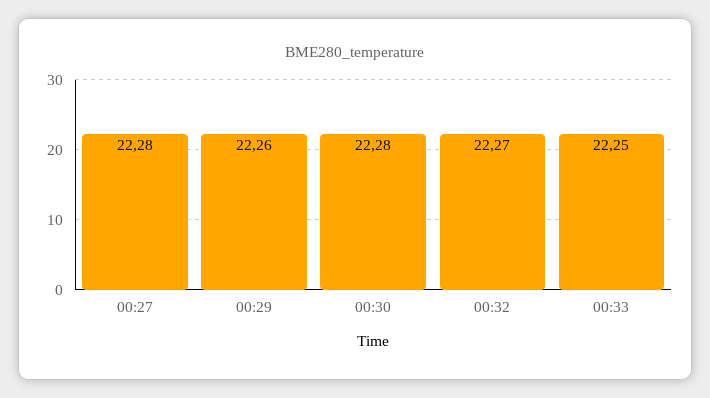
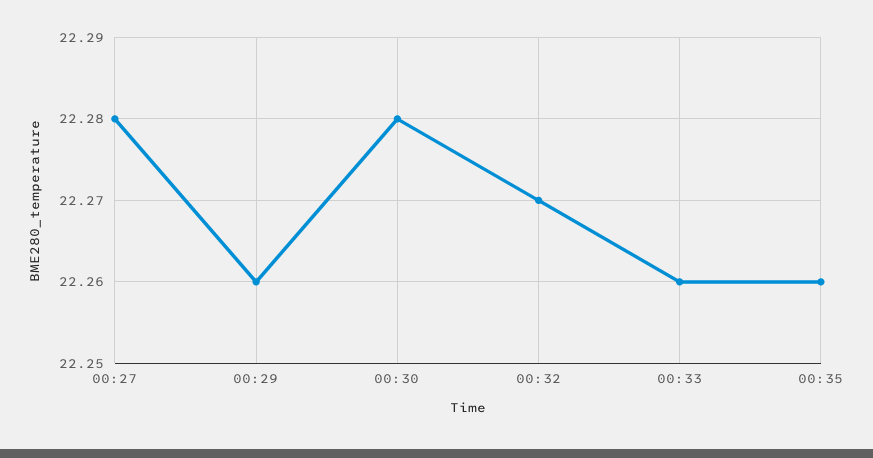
00:33: 22.25 -> 22.26
00:35: none -> 22.26

